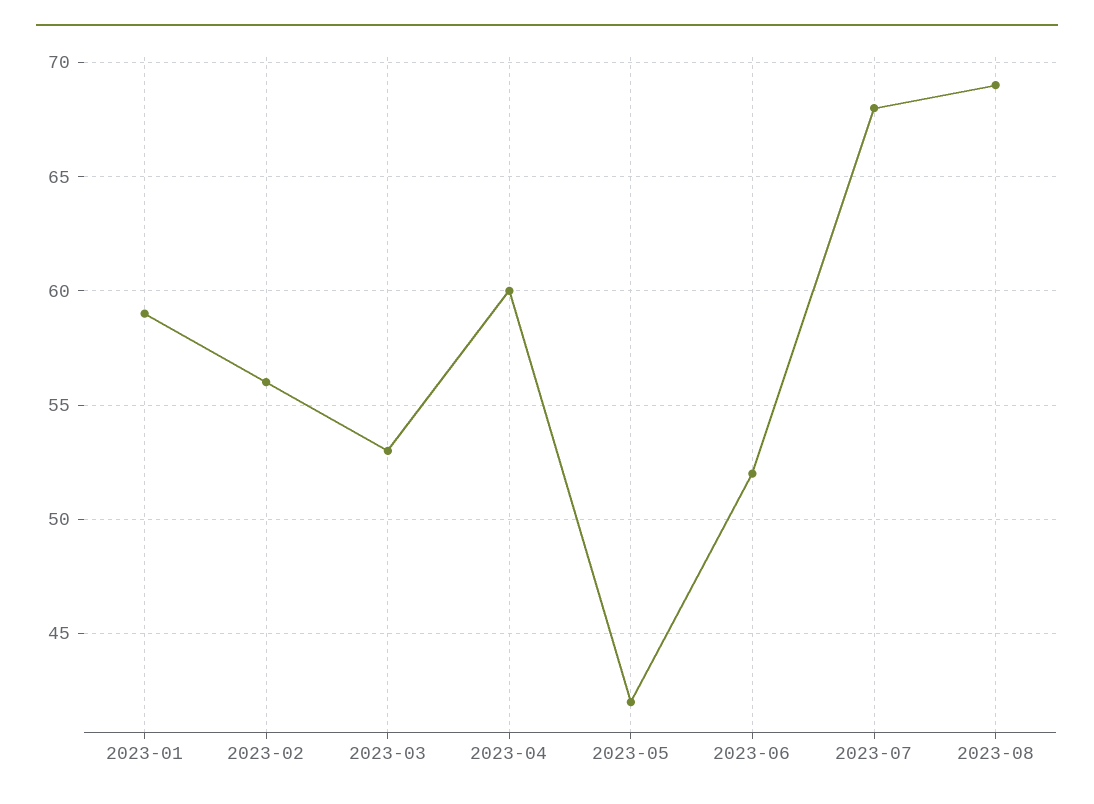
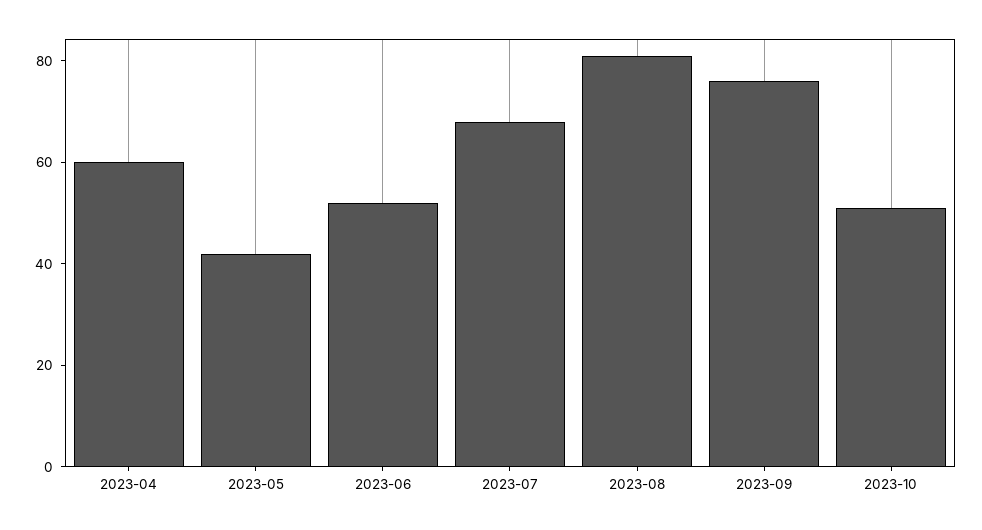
2023-01: 59 -> none
2023-02: 56 -> none
2023-03: 53 -> none
2023-08: 69 -> 80
2023-09: none -> 75
2023-10: none -> 50

